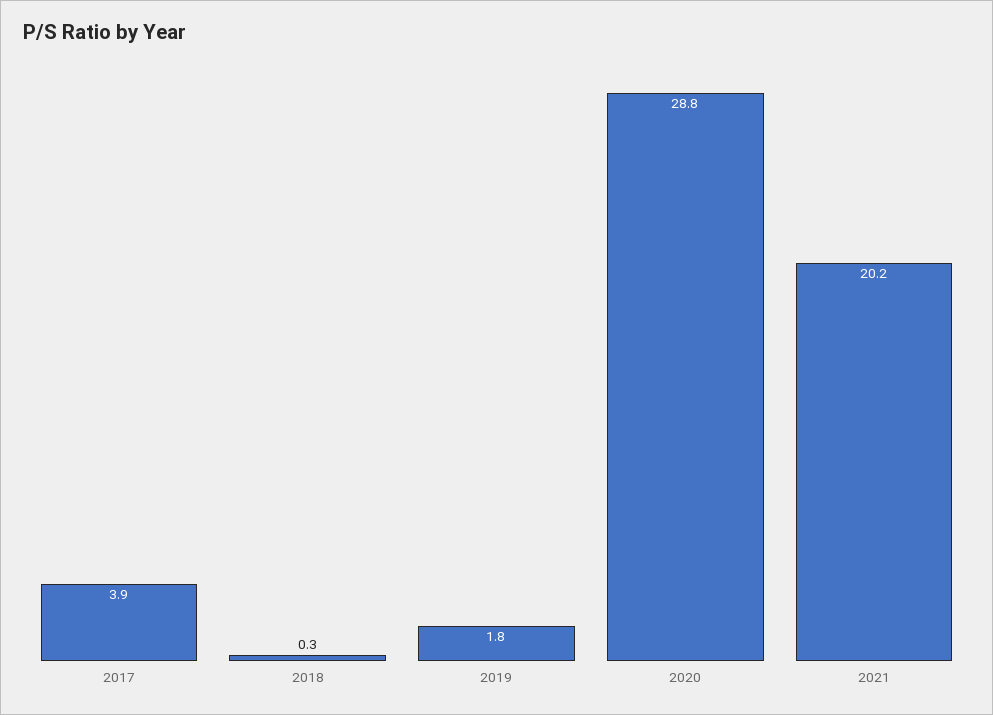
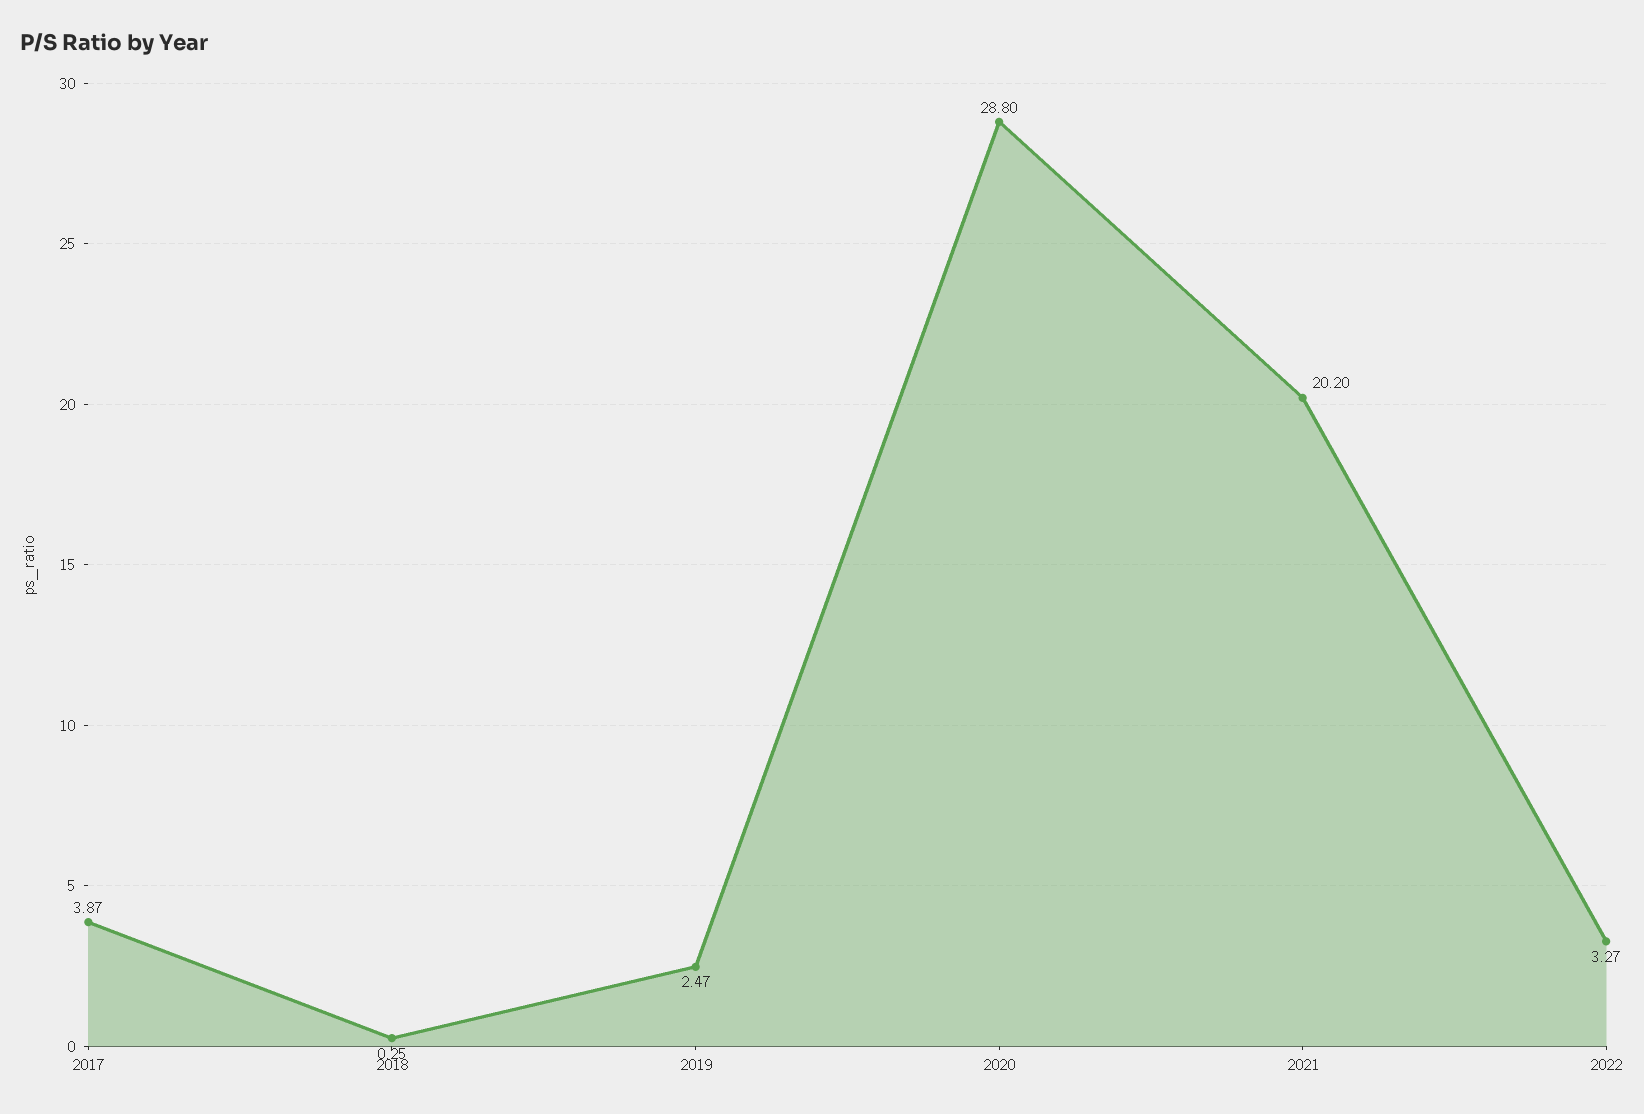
2019: 1.8 -> 2.47
2022: none -> 3.27

